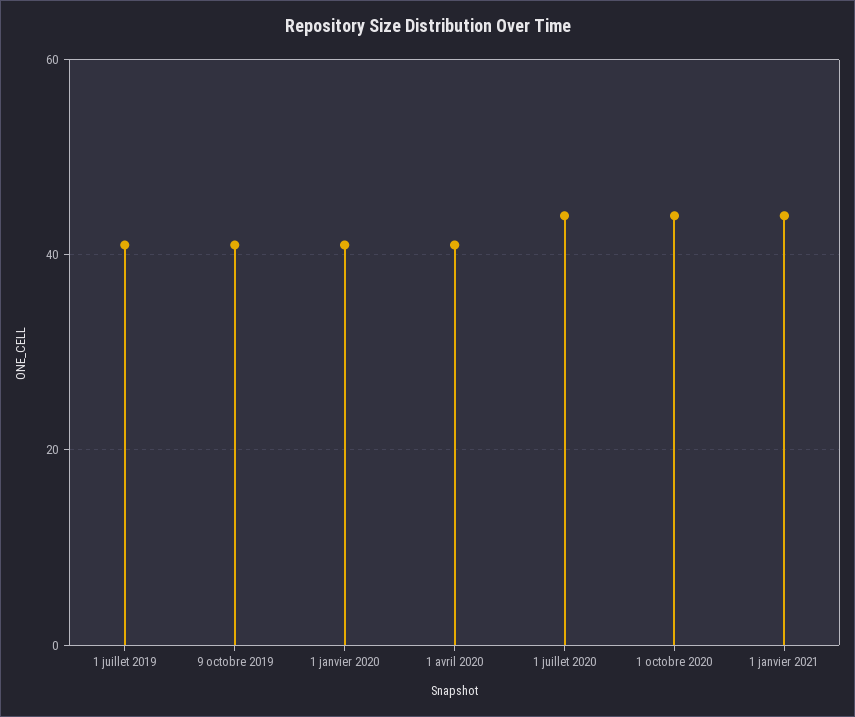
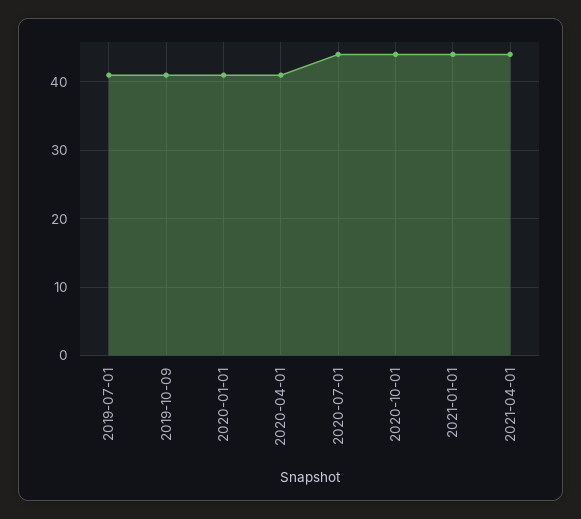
2021-04-01: none -> 44

